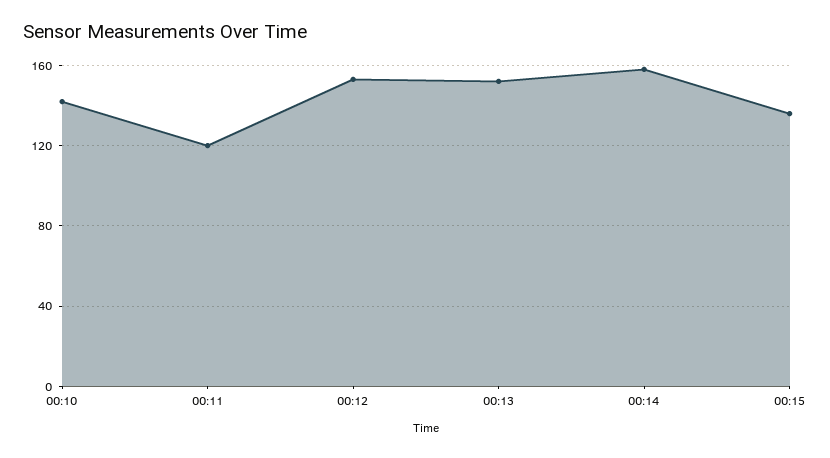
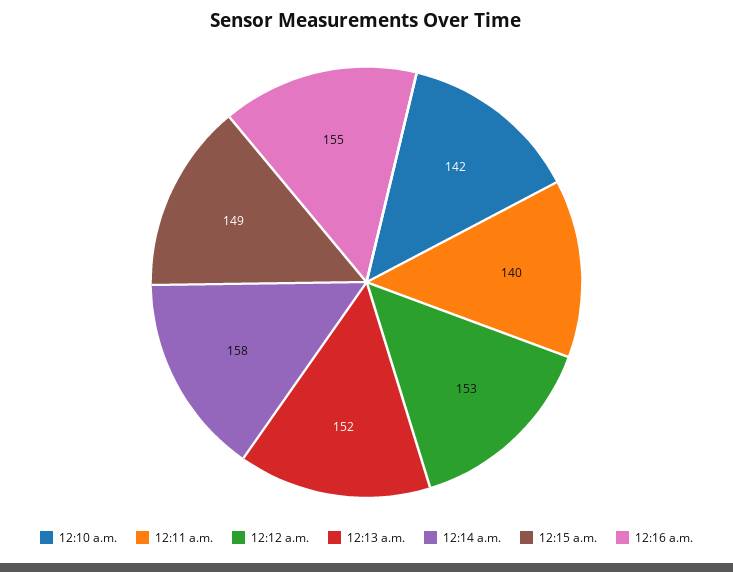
00:11: 120 -> 140
00:15: 135 -> 149
12:16 a.m.: none -> 155

